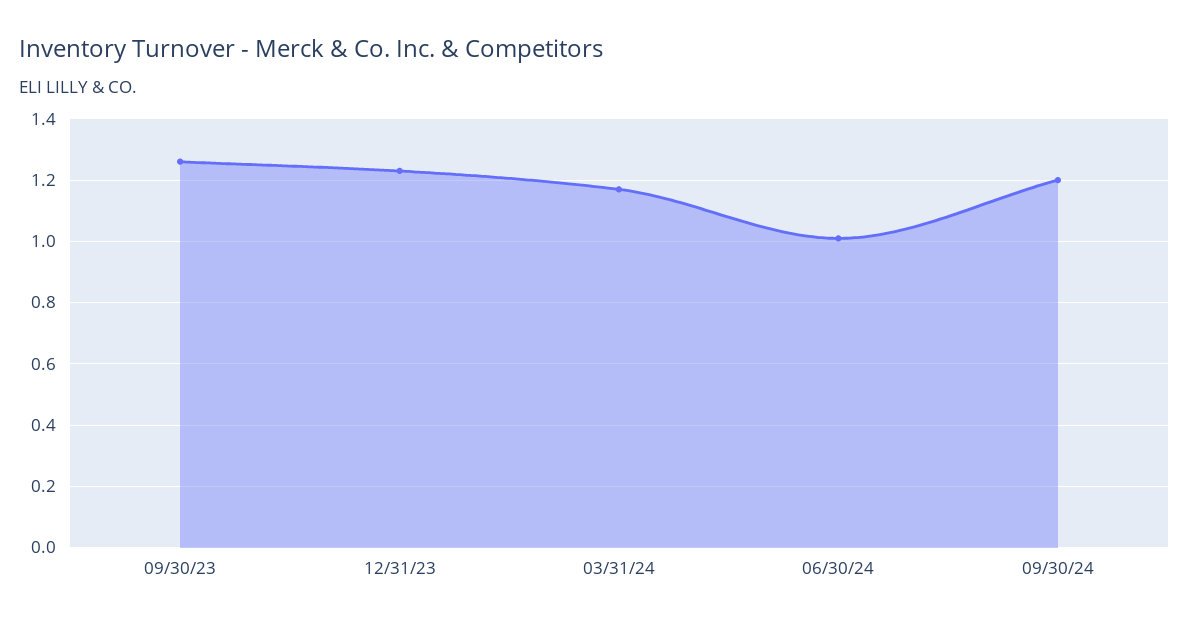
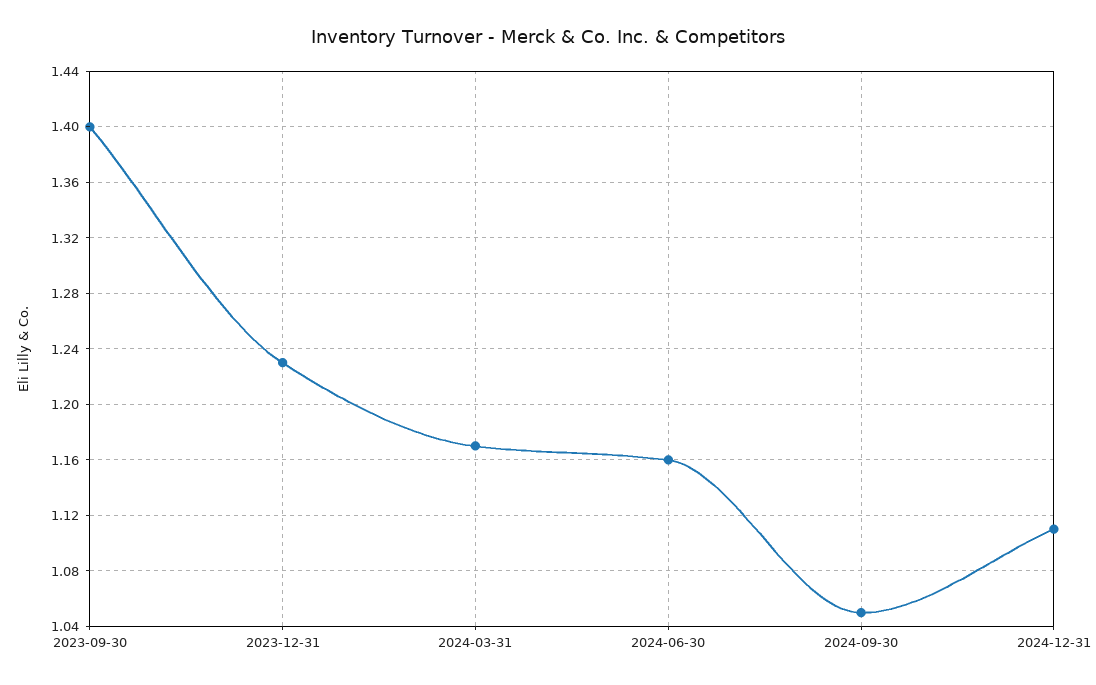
09/30/23: 1.25 -> 1.4
06/30/24: 1 -> 1.16
09/30/24: 1.2 -> 1.05
2024-12-31: none -> 1.11

